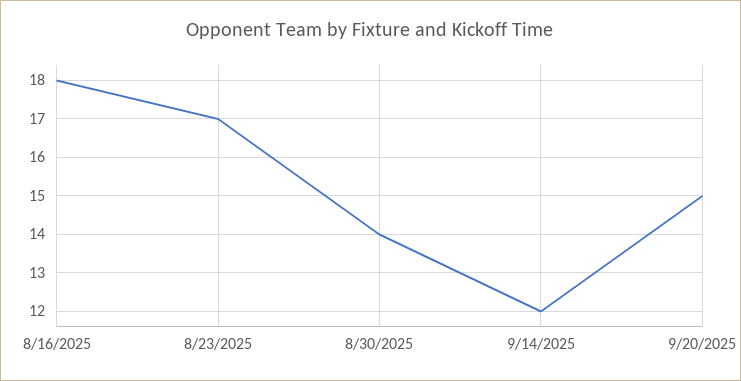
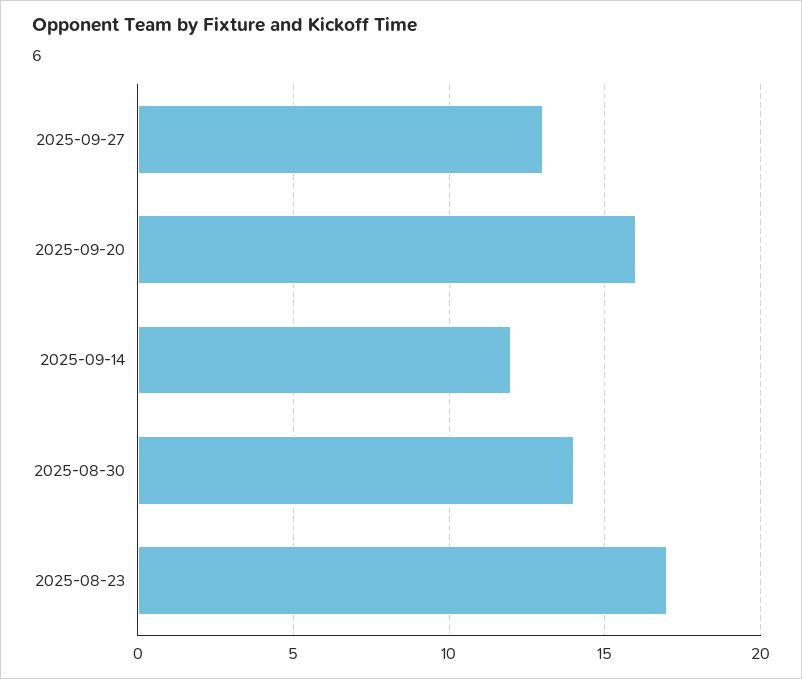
8/16/2025: 18 -> none
9/20/2025: 15 -> 16
2025-09-27: none -> 13

